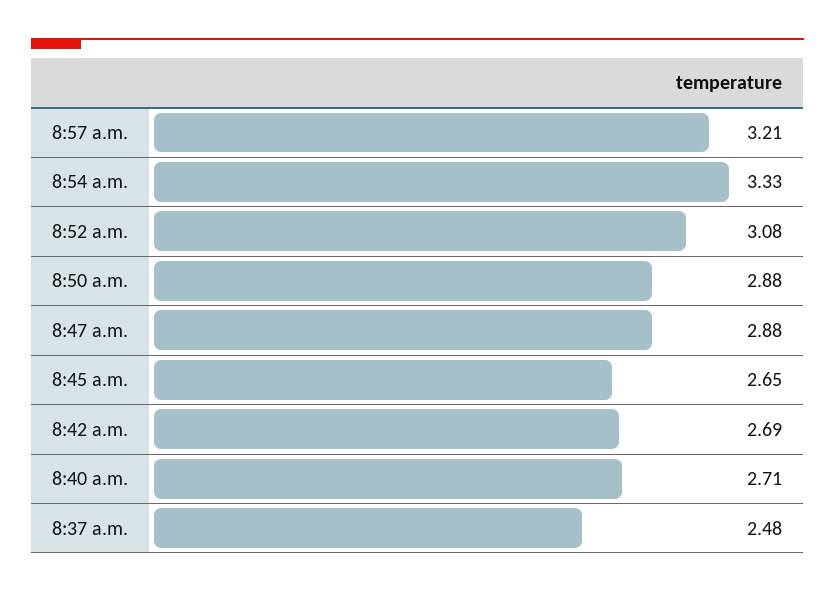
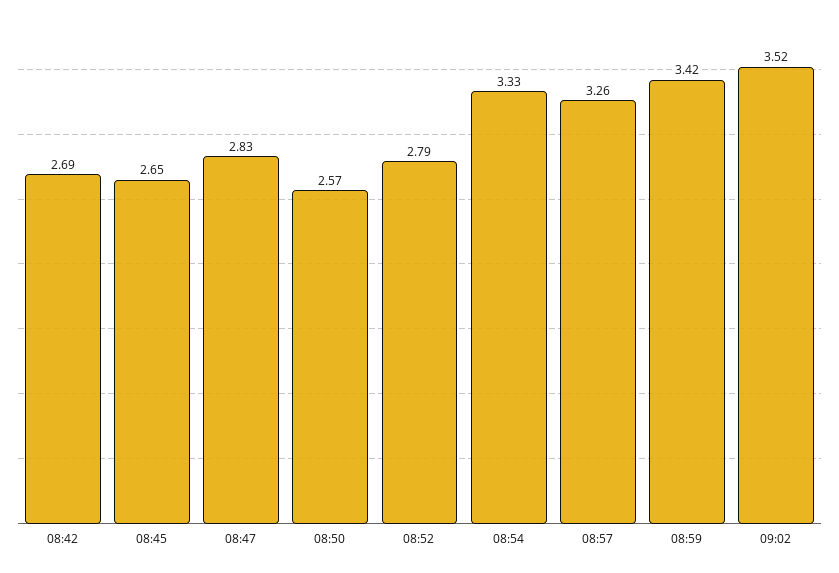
8:57 a.m.: 3.21 -> 3.26
8:52 a.m.: 3.08 -> 2.79
8:50 a.m.: 2.88 -> 2.57
8:47 a.m.: 2.88 -> 2.83
8:40 a.m.: 2.71 -> none
8:37 a.m.: 2.48 -> none
08:59: none -> 3.42
09:02: none -> 3.52

